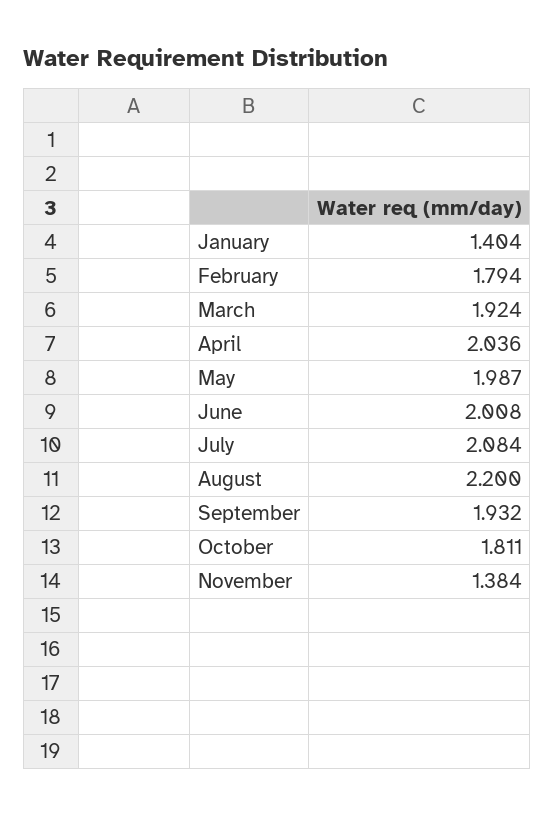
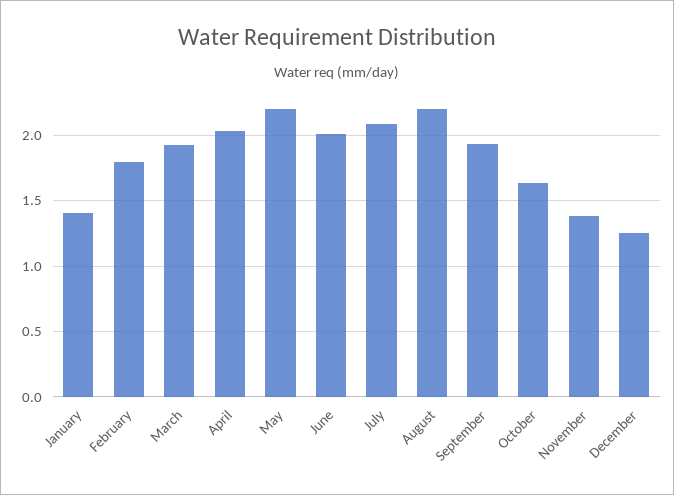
May: 1.987 -> 2.2
October: 1.811 -> 1.65
December: none -> 1.25

